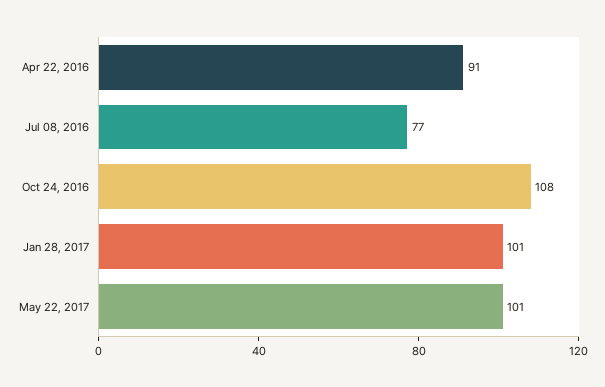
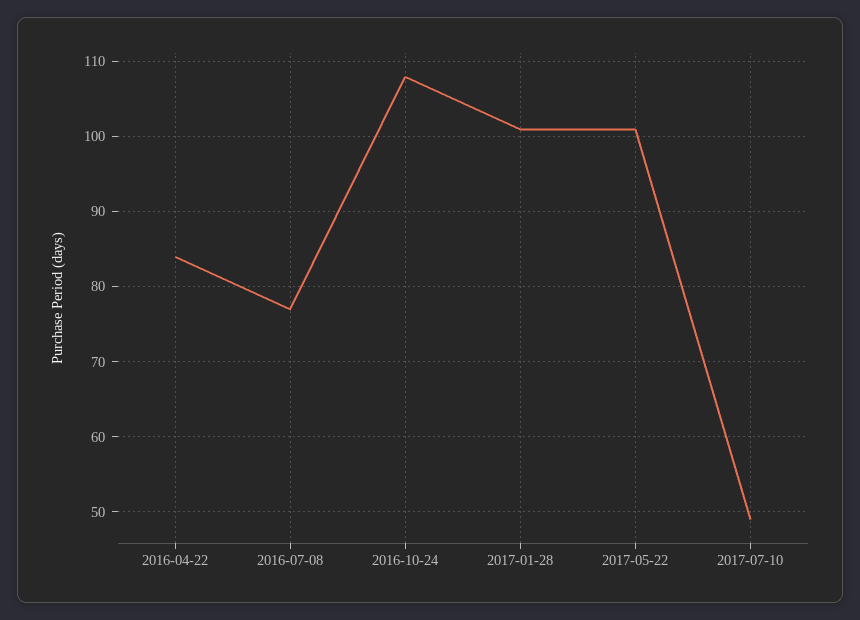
Apr 22, 2016: 91 -> 84
2017-07-10: none -> 49

